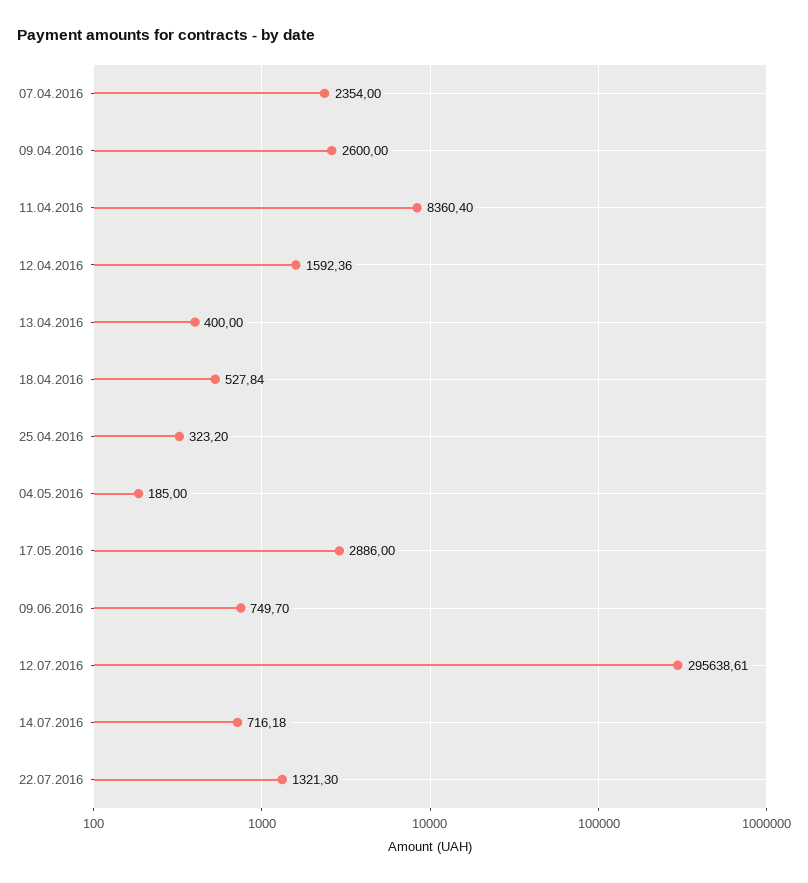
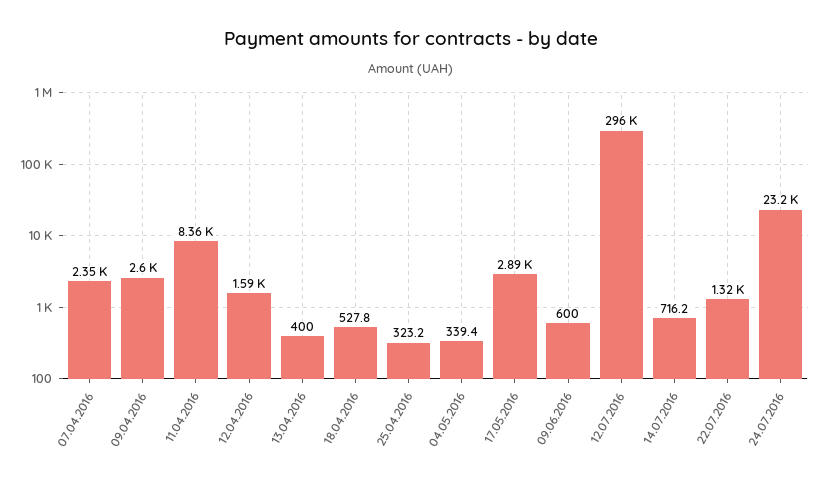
04.05.2016: 185 -> 339.4
09.06.2016: 749.7 -> 600
24.07.2016: none -> 23200

